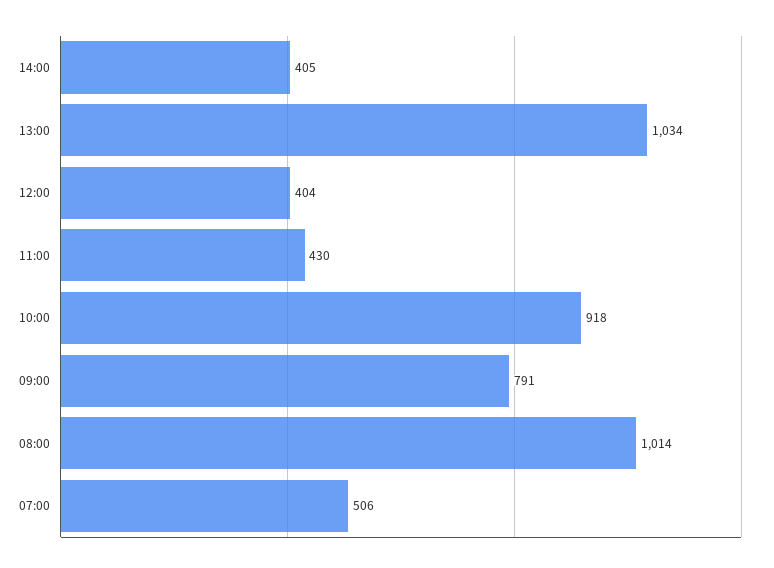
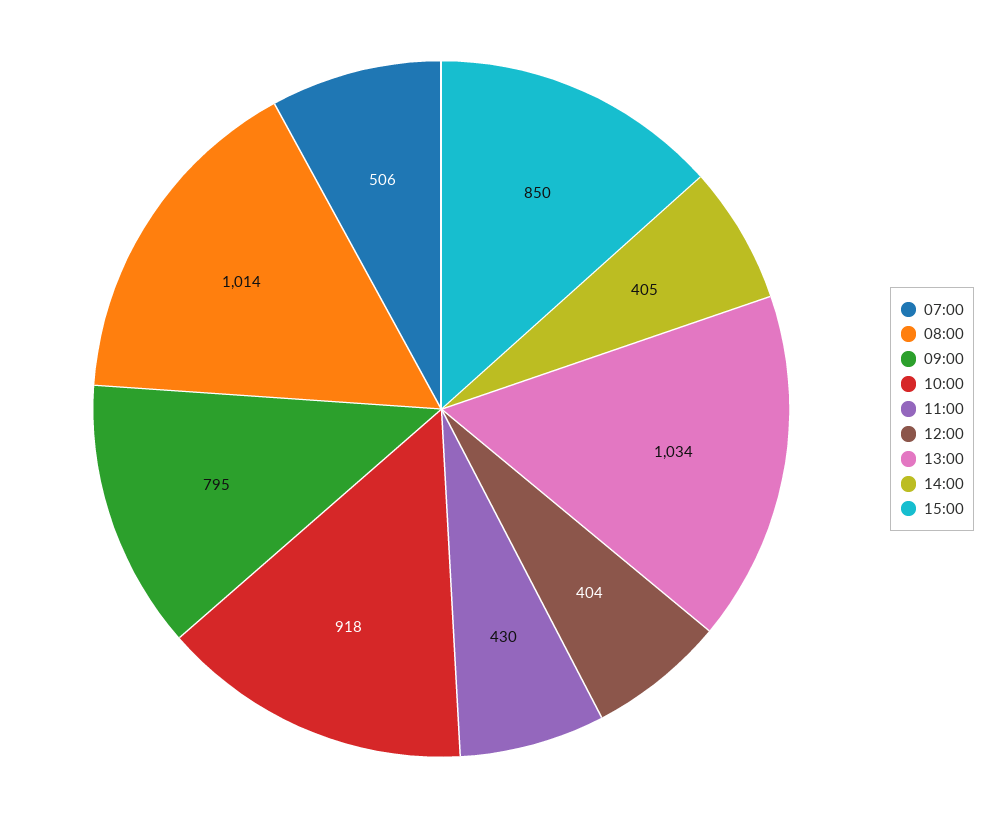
09:00: 791 -> 795
15:00: none -> 850

